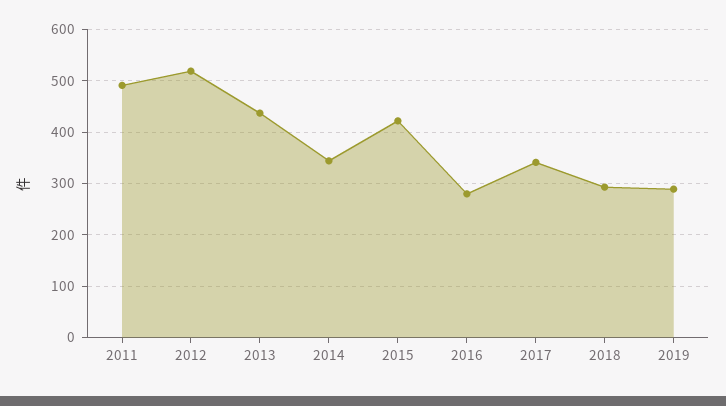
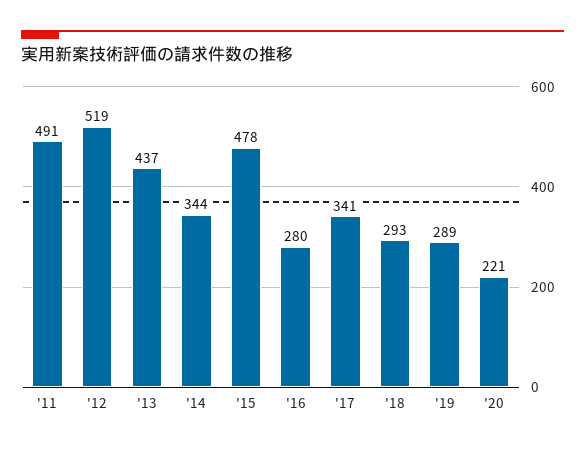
2015: 420 -> 478
'20: none -> 221

